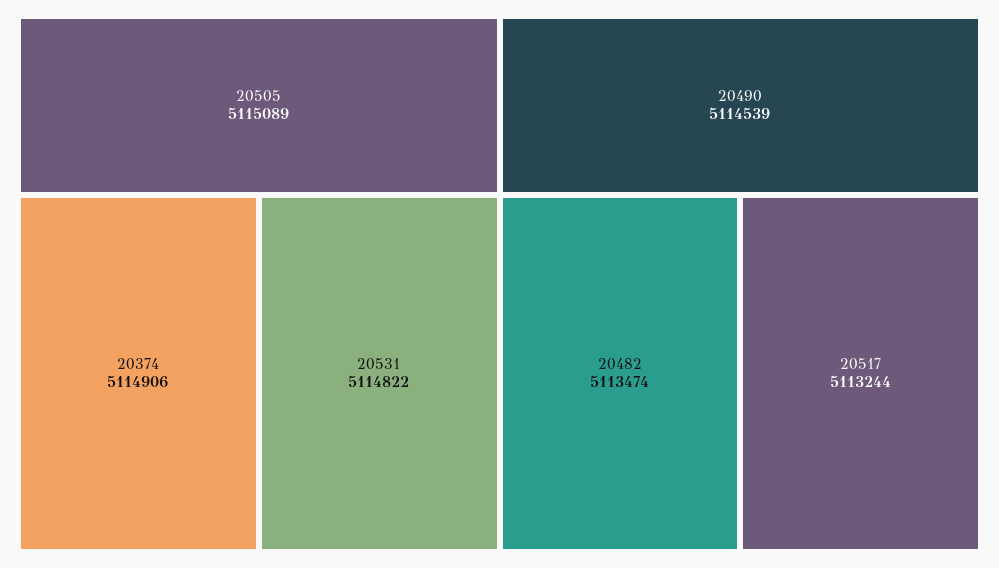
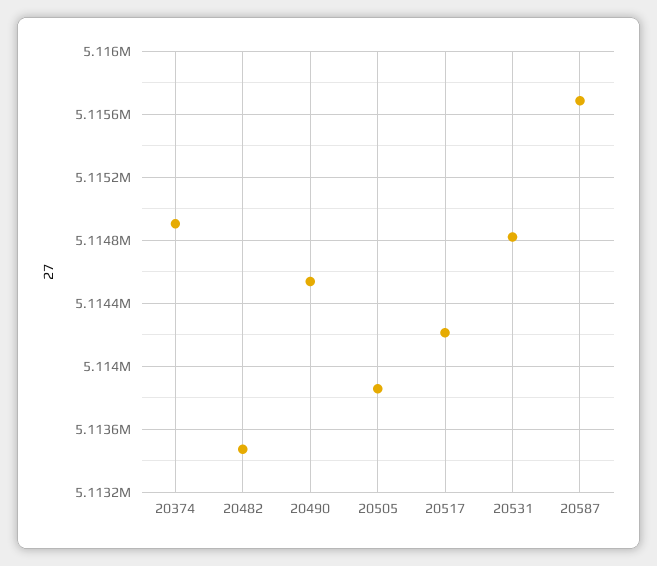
20505: 5115089 -> 5113850
20517: 5113244 -> 5114200
20587: none -> 5115700

